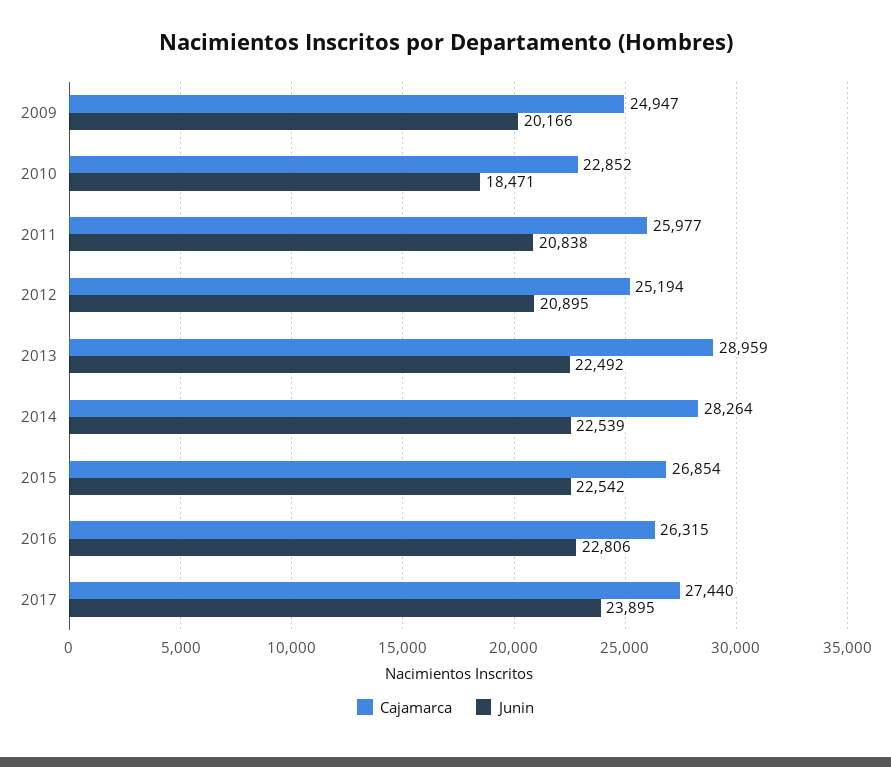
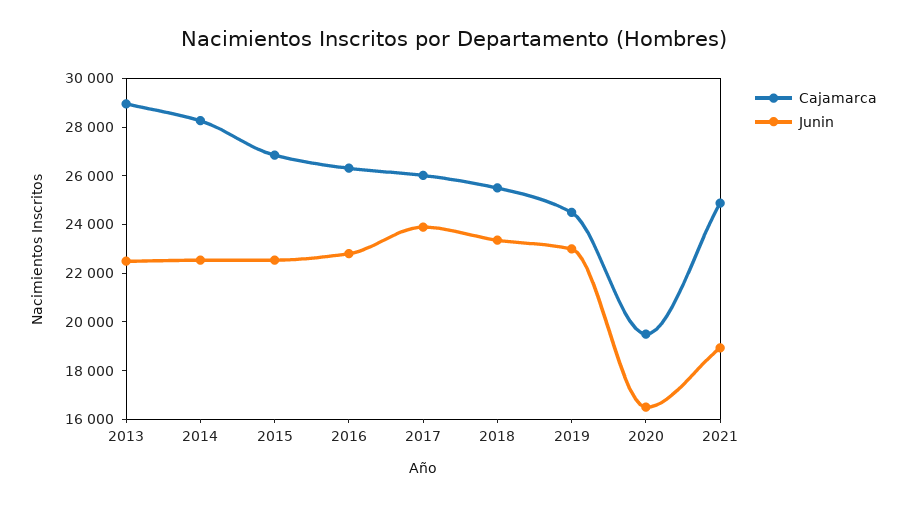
Cajamarca, 2009: 24947 -> none
Junin, 2009: 20166 -> none
Cajamarca, 2010: 22852 -> none
Junin, 2010: 18471 -> none
Cajamarca, 2011: 25977 -> none
Junin, 2011: 20838 -> none
Cajamarca, 2012: 25194 -> none
Junin, 2012: 20895 -> none
Cajamarca, 2017: 27440 -> 26000
Cajamarca, 2018: none -> 25500
Junin, 2018: none -> 23500
Cajamarca, 2019: none -> 24500
Junin, 2019: none -> 23000
Cajamarca, 2020: none -> 19500
Junin, 2020: none -> 16500
Cajamarca, 2021: none -> 25000
Junin, 2021: none -> 19000

